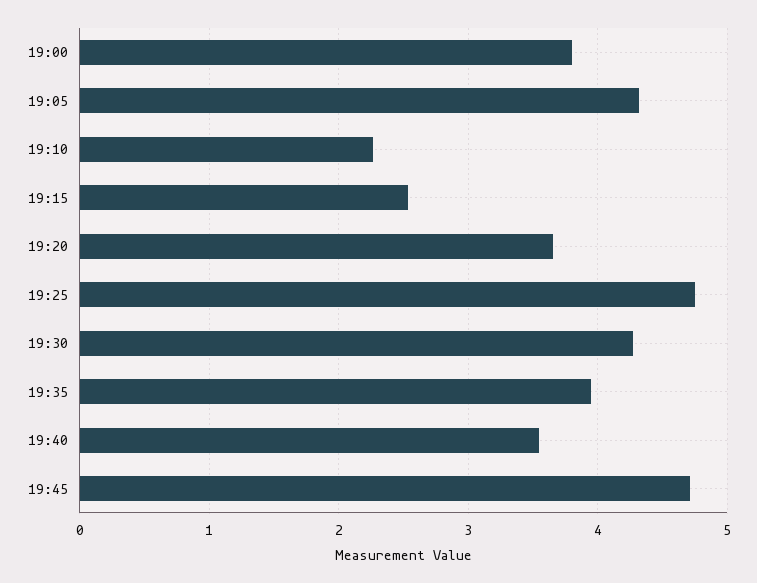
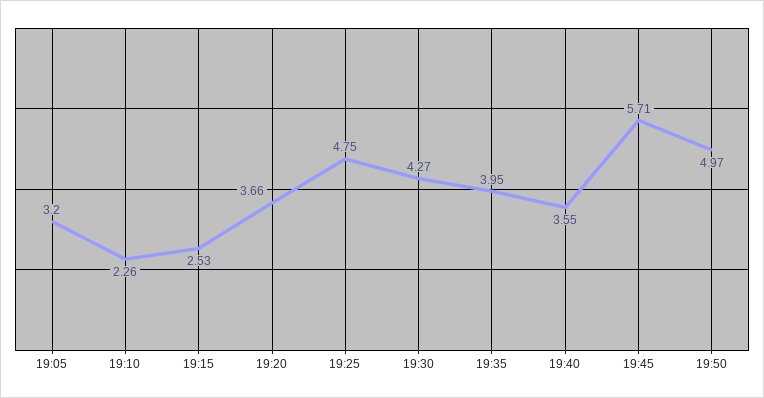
19:00: 3.8 -> none
19:05: 4.3 -> 3.2
19:45: 4.7 -> 5.71
19:50: none -> 4.97

